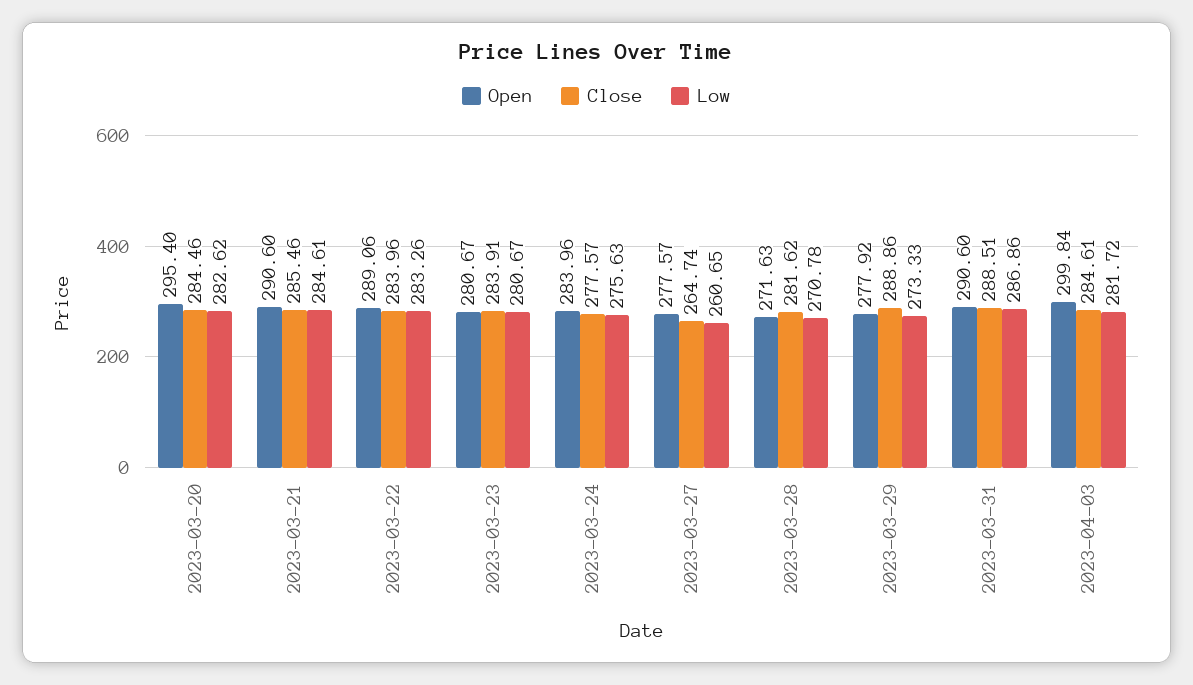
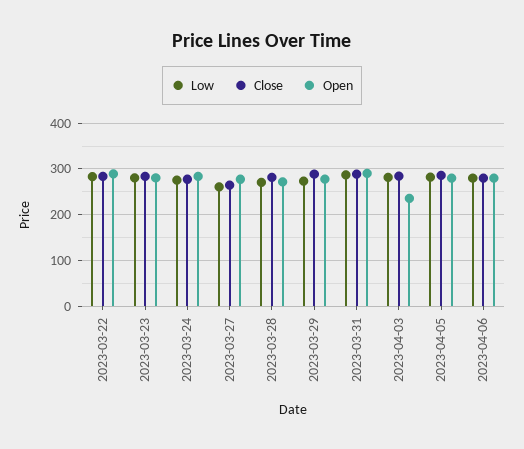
Open, 2023-03-20: 295.4 -> none
Close, 2023-03-20: 284.46 -> none
Low, 2023-03-20: 282.62 -> none
Open, 2023-03-21: 290.6 -> none
Close, 2023-03-21: 285.46 -> none
Low, 2023-03-21: 284.61 -> none
Open, 2023-04-03: 299.84 -> 240
Low, 2023-04-05: none -> 280
Close, 2023-04-05: none -> 280
Open, 2023-04-05: none -> 280
Low, 2023-04-06: none -> 280
Close, 2023-04-06: none -> 280
Open, 2023-04-06: none -> 280

